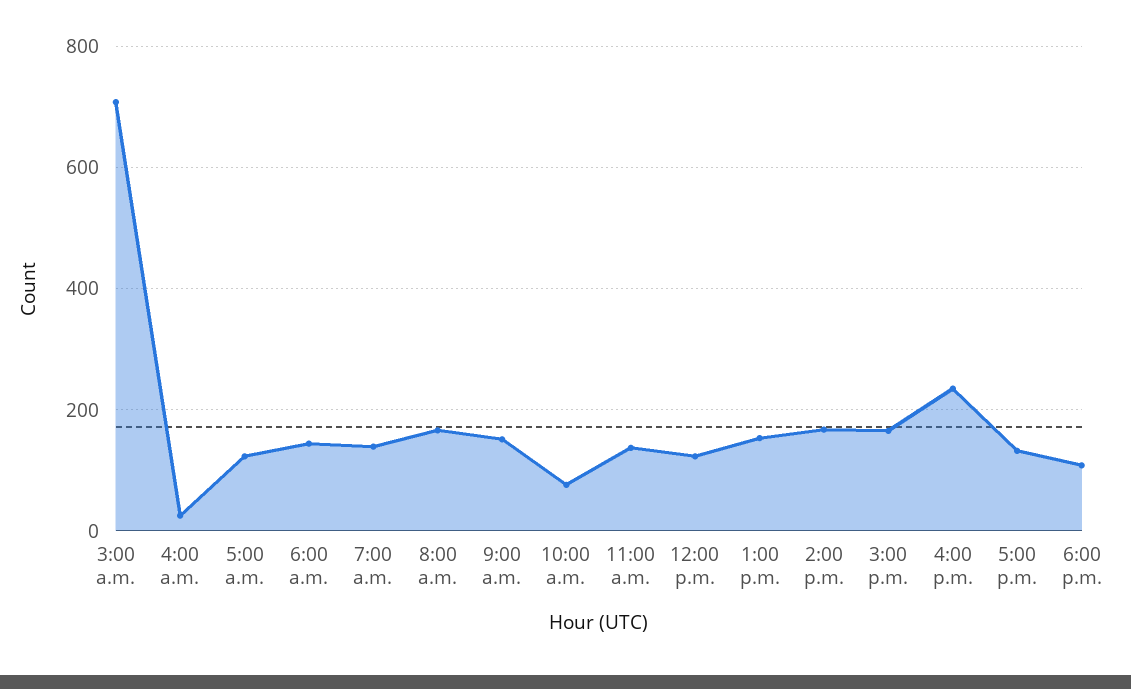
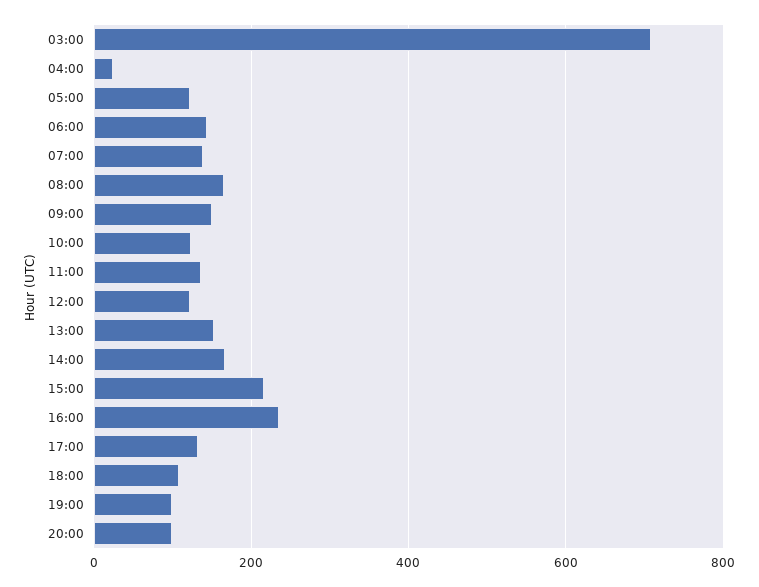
10:00 a.m.: 80 -> 120
3:00 p.m.: 160 -> 220
19:00: none -> 100
20:00: none -> 100

